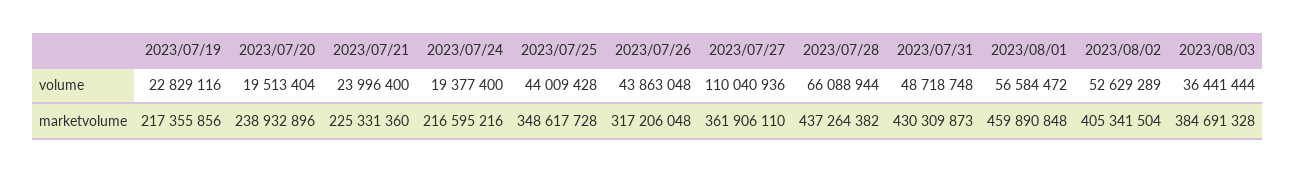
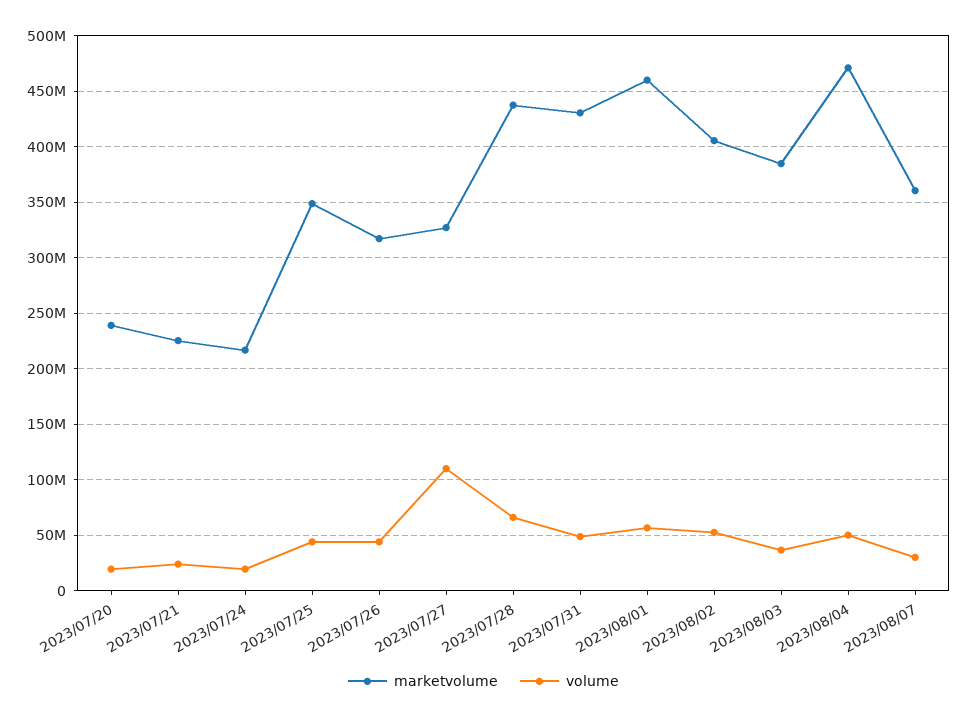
volume, 2023/07/19: 22829116 -> none
marketvolume, 2023/07/19: 217355856 -> none
marketvolume, 2023/07/27: 361906110 -> 330000000
marketvolume, 2023/08/04: none -> 470000000
volume, 2023/08/04: none -> 50000000
marketvolume, 2023/08/07: none -> 360000000
volume, 2023/08/07: none -> 30000000

